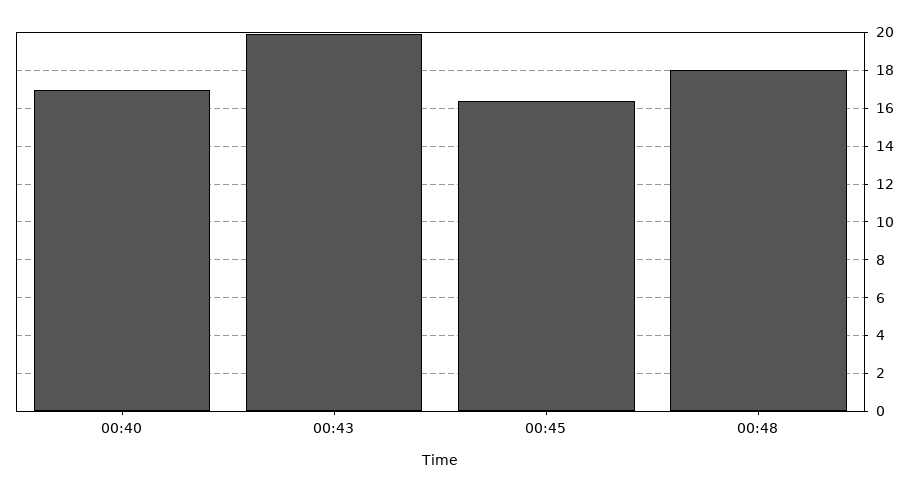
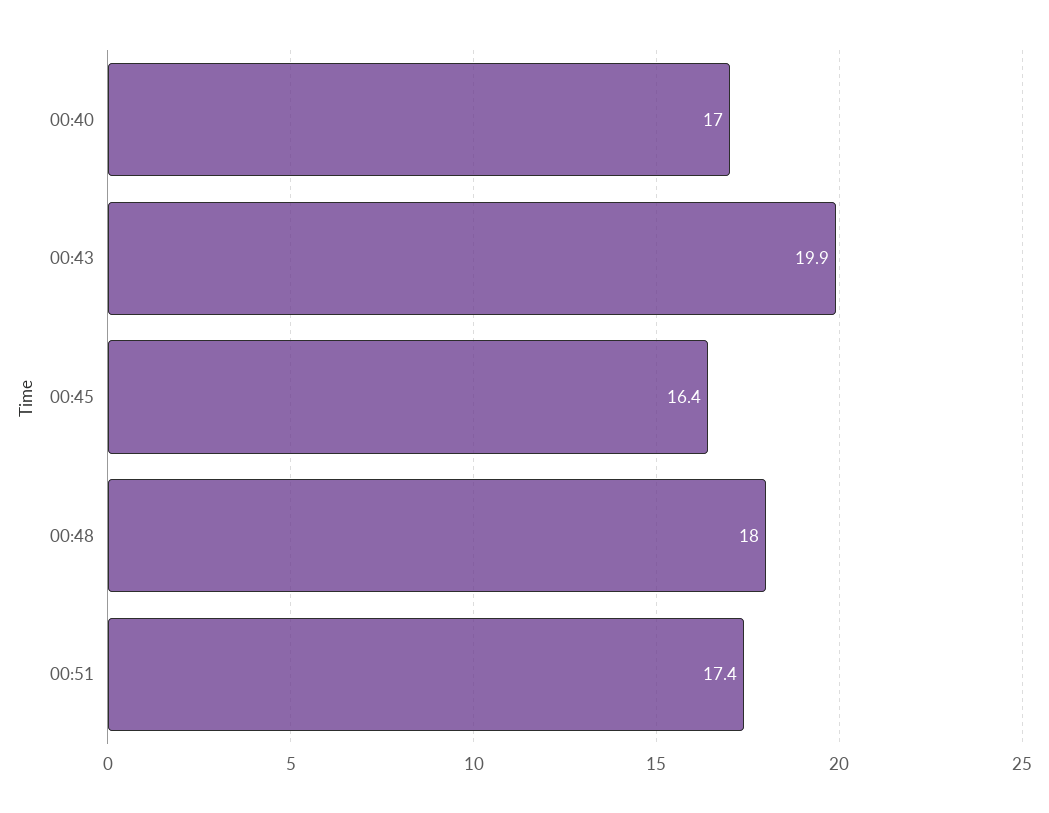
00:51: none -> 17.4

